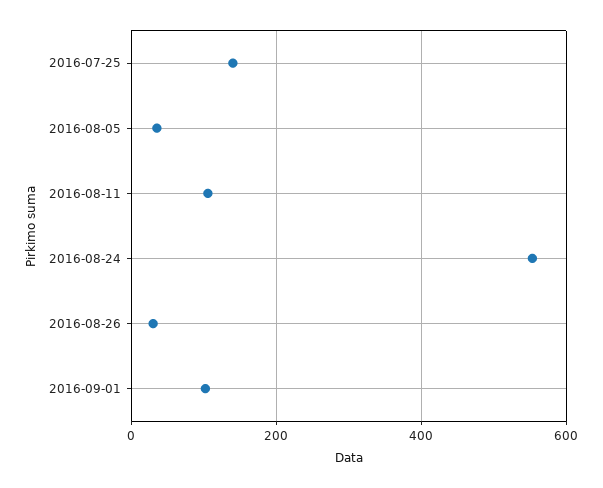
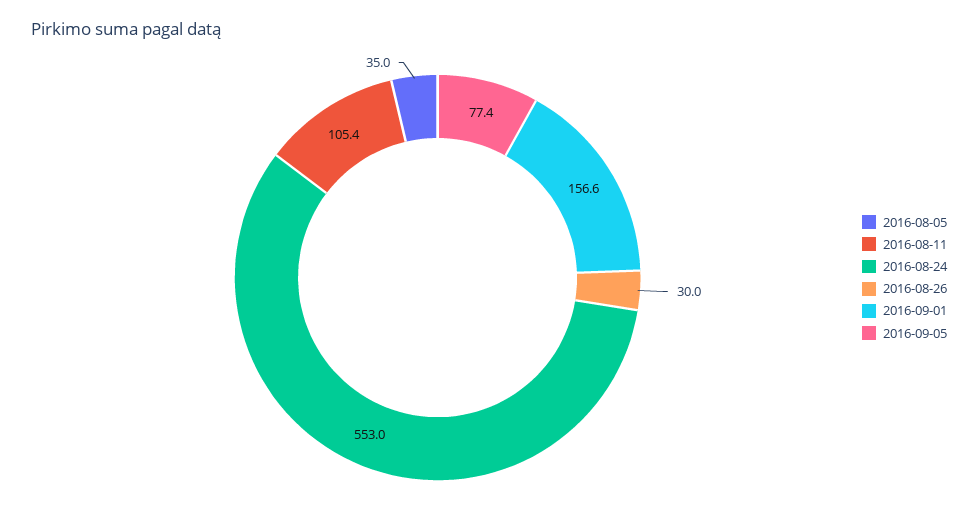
2016-07-25: 140 -> none
2016-09-01: 100 -> 156.6
2016-09-05: none -> 77.4

